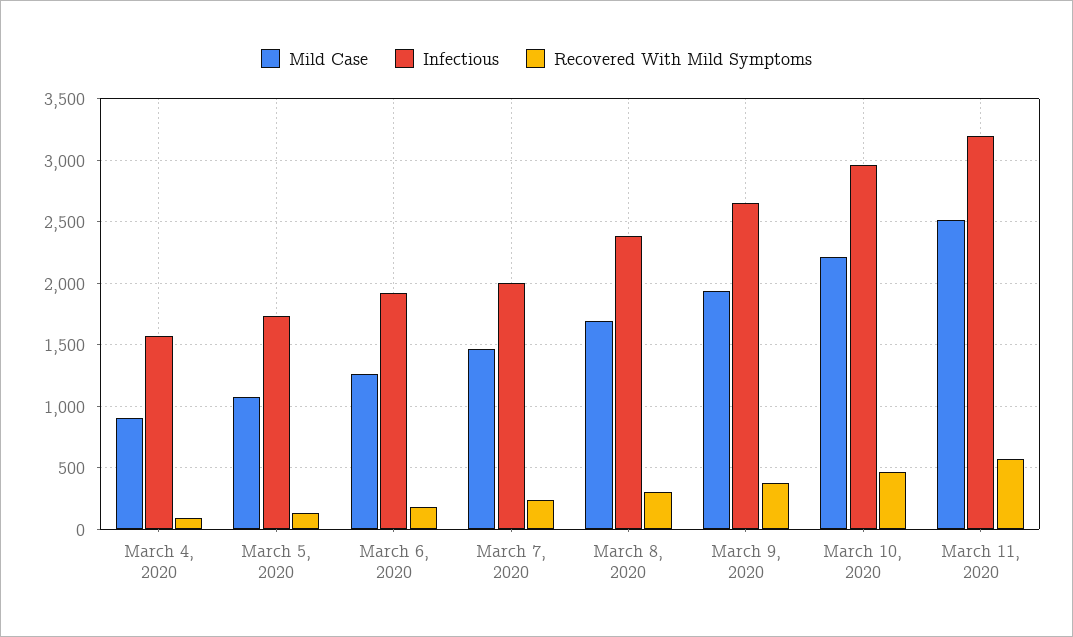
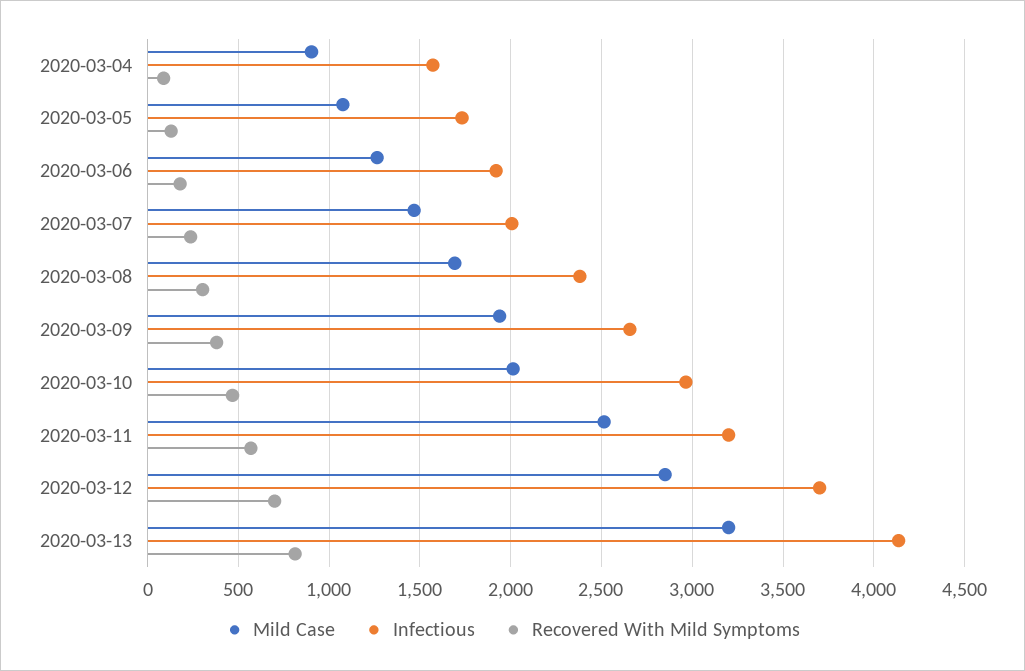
Mild Case, March 10, 2020: 2200 -> 2000
Mild Case, 2020-03-12: none -> 2850
Infectious, 2020-03-12: none -> 3700
Recovered With Mild Symptoms, 2020-03-12: none -> 700
Mild Case, 2020-03-13: none -> 3200
Infectious, 2020-03-13: none -> 4150
Recovered With Mild Symptoms, 2020-03-13: none -> 800

